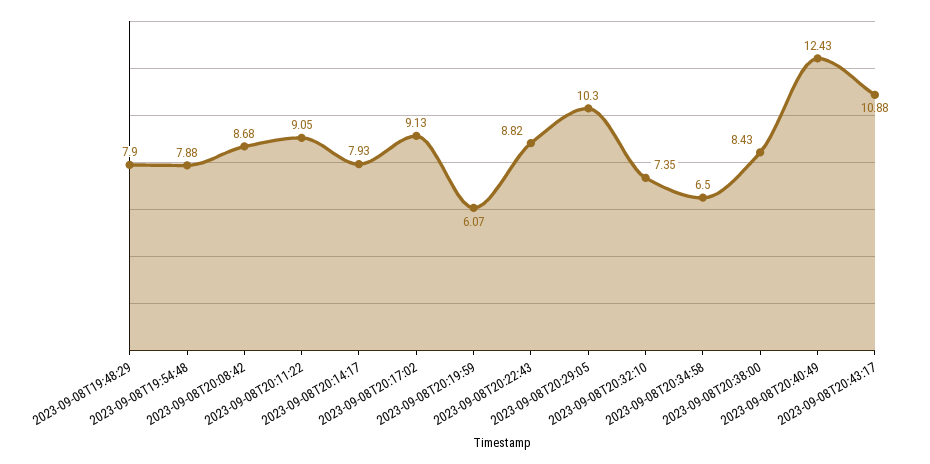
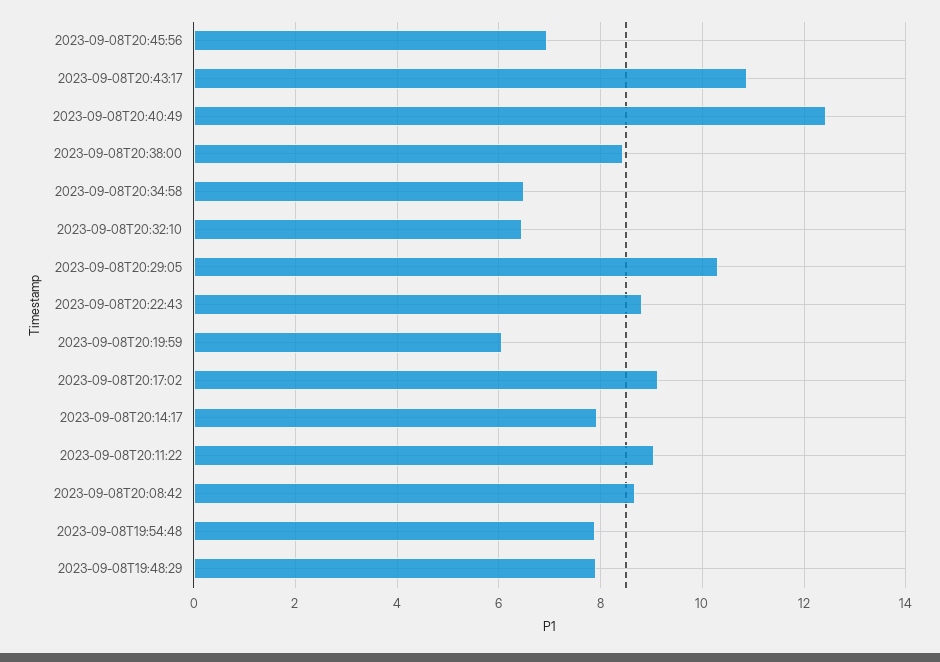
2023-09-08T20:32:10: 7.35 -> 6.4
2023-09-08T20:45:56: none -> 7

